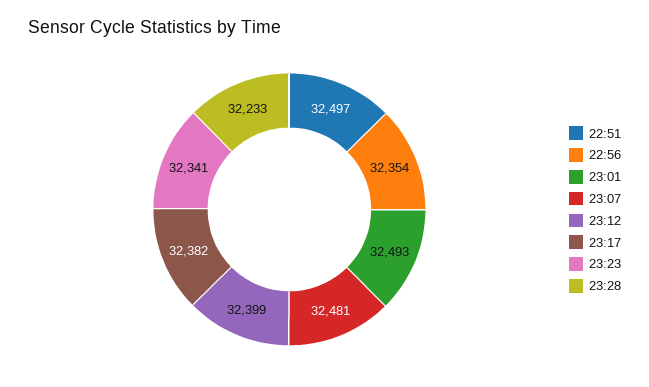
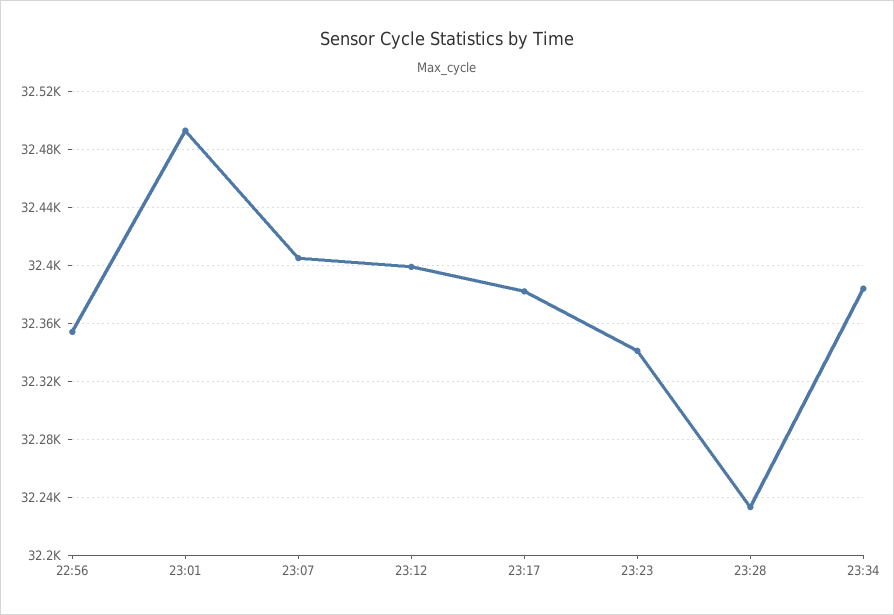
22:51: 32497 -> none
23:07: 32481 -> 32405
23:34: none -> 32385

